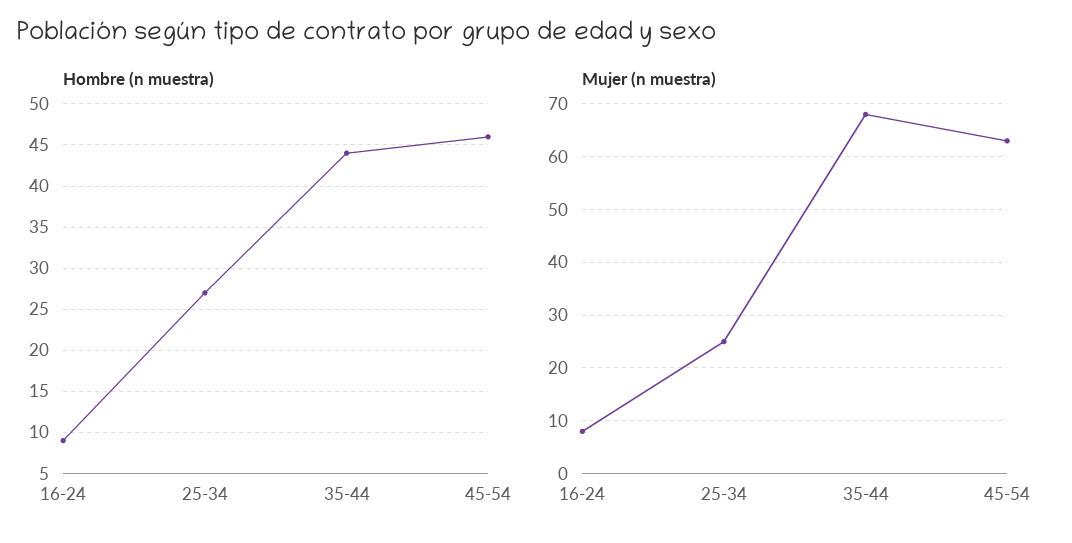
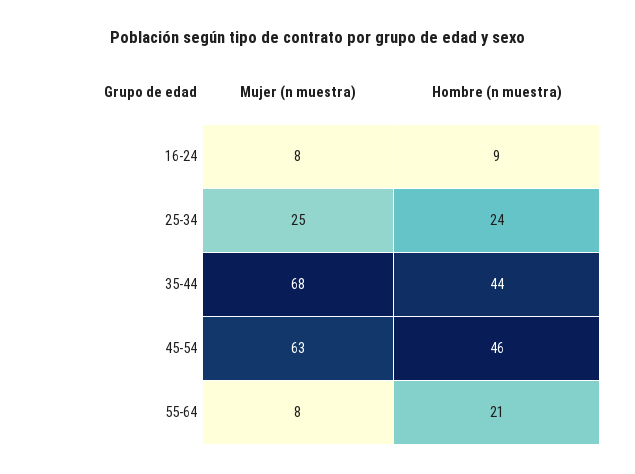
Hombre (n muestra), 25-34: 27 -> 24
Mujer (n muestra), 55-64: none -> 8
Hombre (n muestra), 55-64: none -> 21

